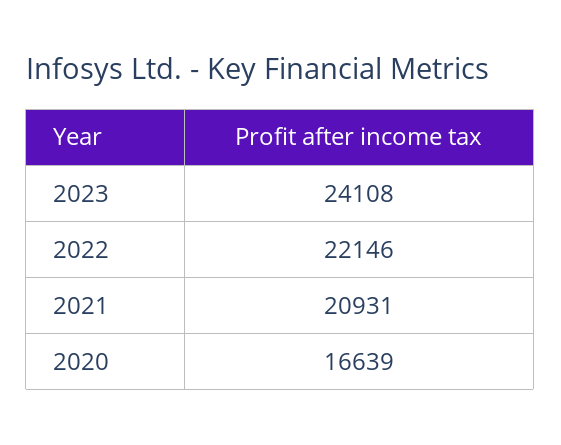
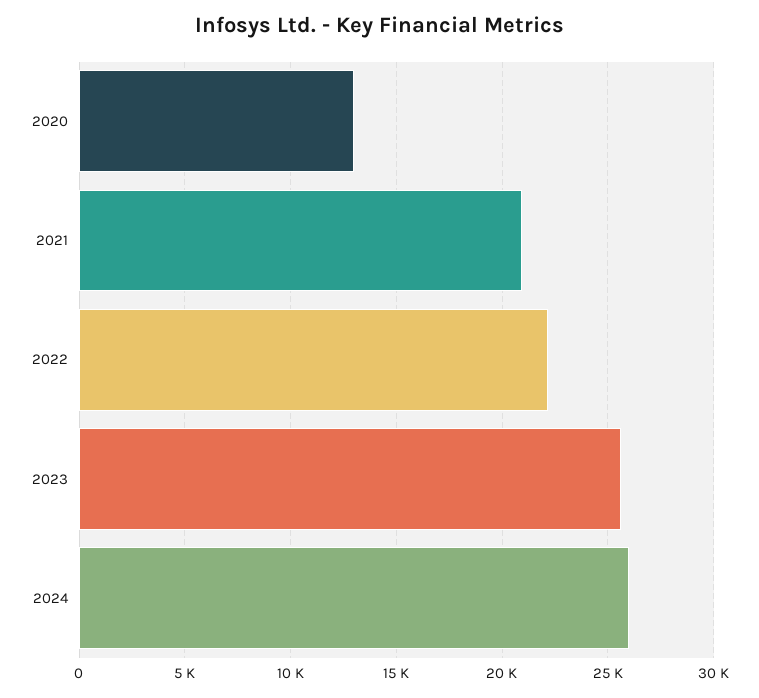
2023: 24108 -> 25500
2020: 16639 -> 13000
2024: none -> 26000

